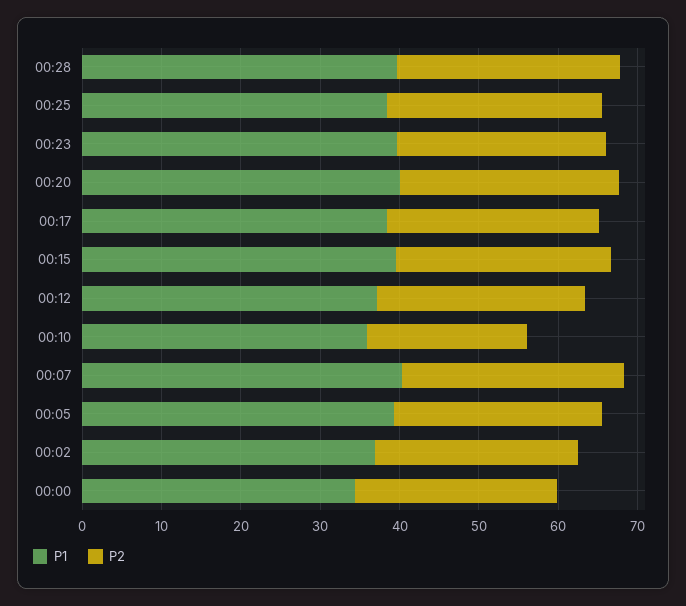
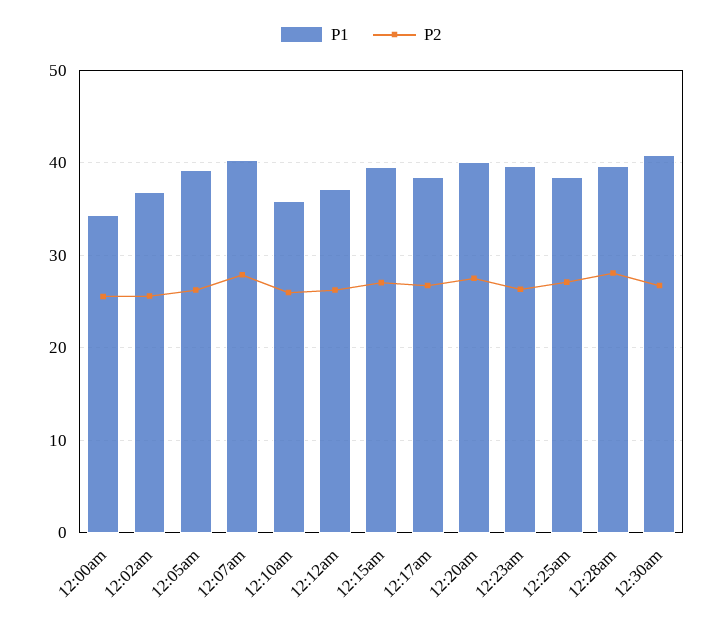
P2, 00:10: 20 -> 26
P1, 12:30am: none -> 41
P2, 12:30am: none -> 27

